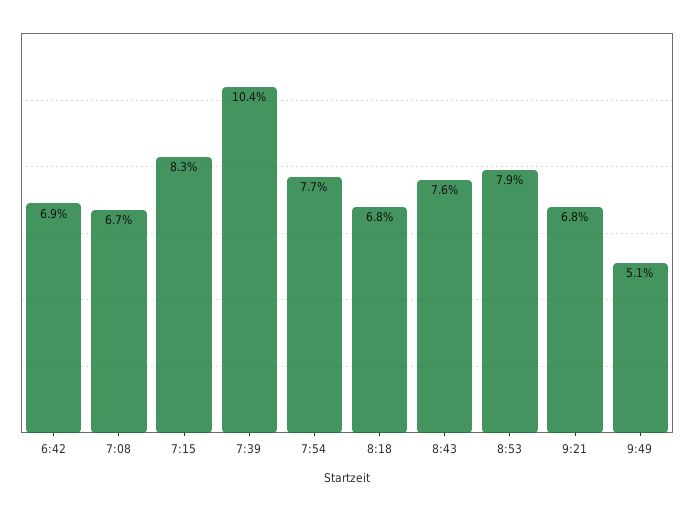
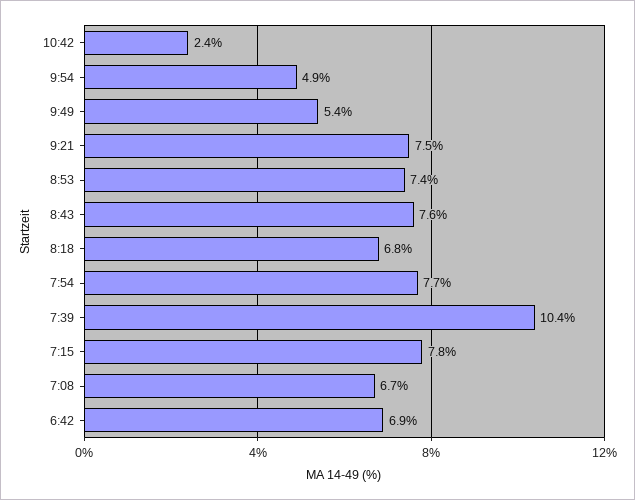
7:15: 8.3 -> 7.8
8:53: 7.9 -> 7.4
9:21: 6.8 -> 7.5
9:49: 5.1 -> 5.4
10:42: none -> 2.4
9:54: none -> 4.9

